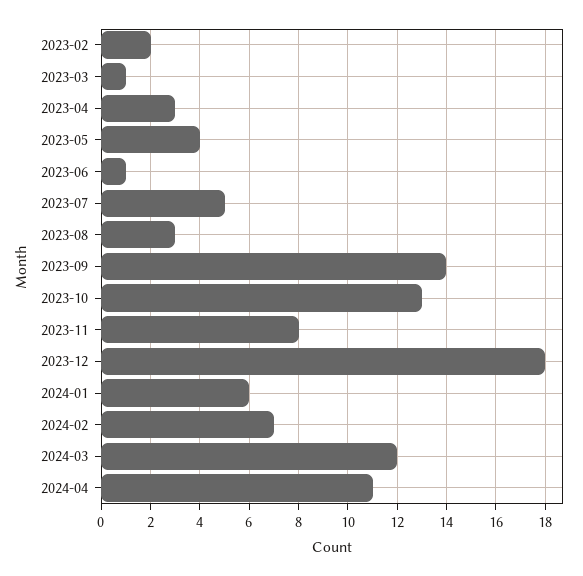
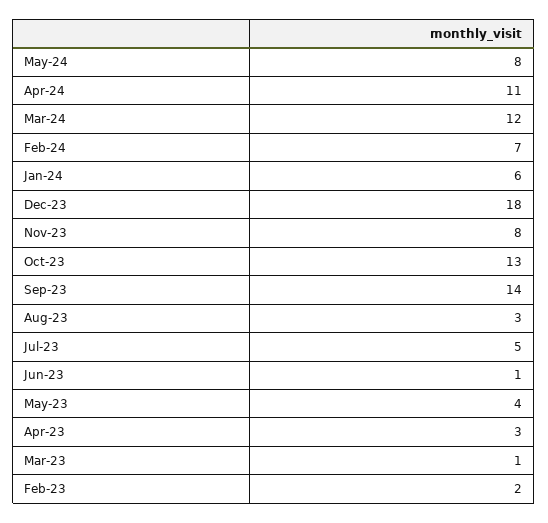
May-24: none -> 8

